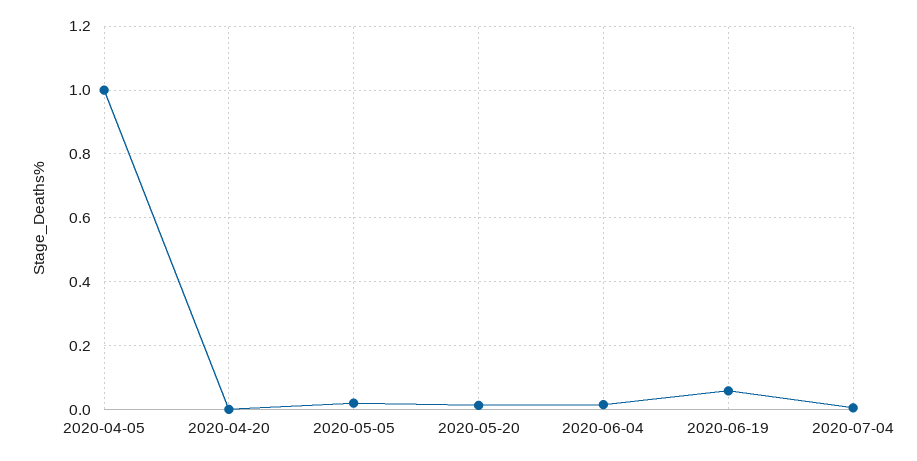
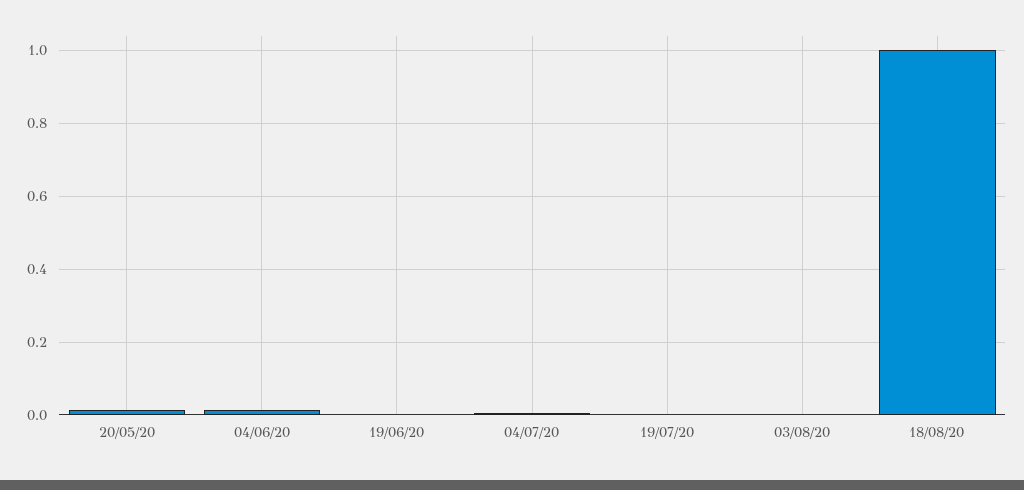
2020-04-05: 1 -> none
2020-04-20: 0 -> none
2020-05-05: 0.02 -> none
2020-06-19: 0.06 -> 0
19/07/20: none -> 0
03/08/20: none -> 0
18/08/20: none -> 1

